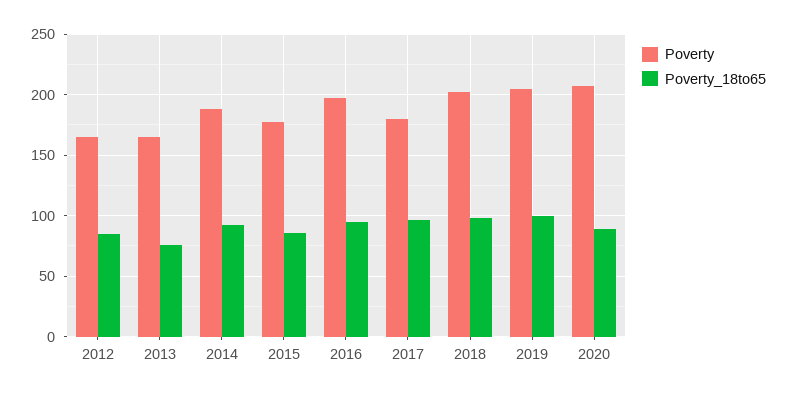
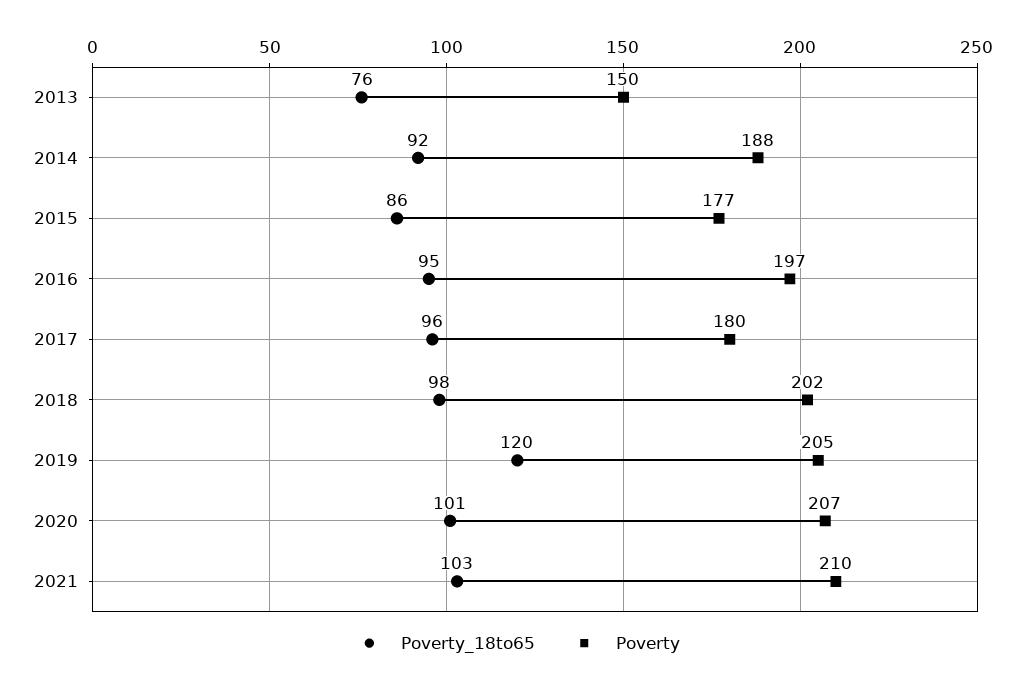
Poverty, 2012: 165 -> none
Poverty_18to65, 2012: 85 -> none
Poverty, 2013: 165 -> 150
Poverty_18to65, 2019: 100 -> 120
Poverty_18to65, 2020: 90 -> 101
Poverty_18to65, 2021: none -> 103
Poverty, 2021: none -> 210

